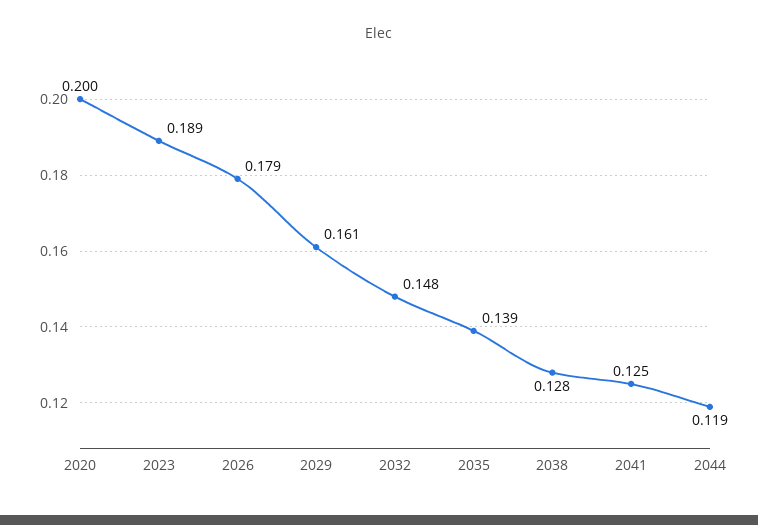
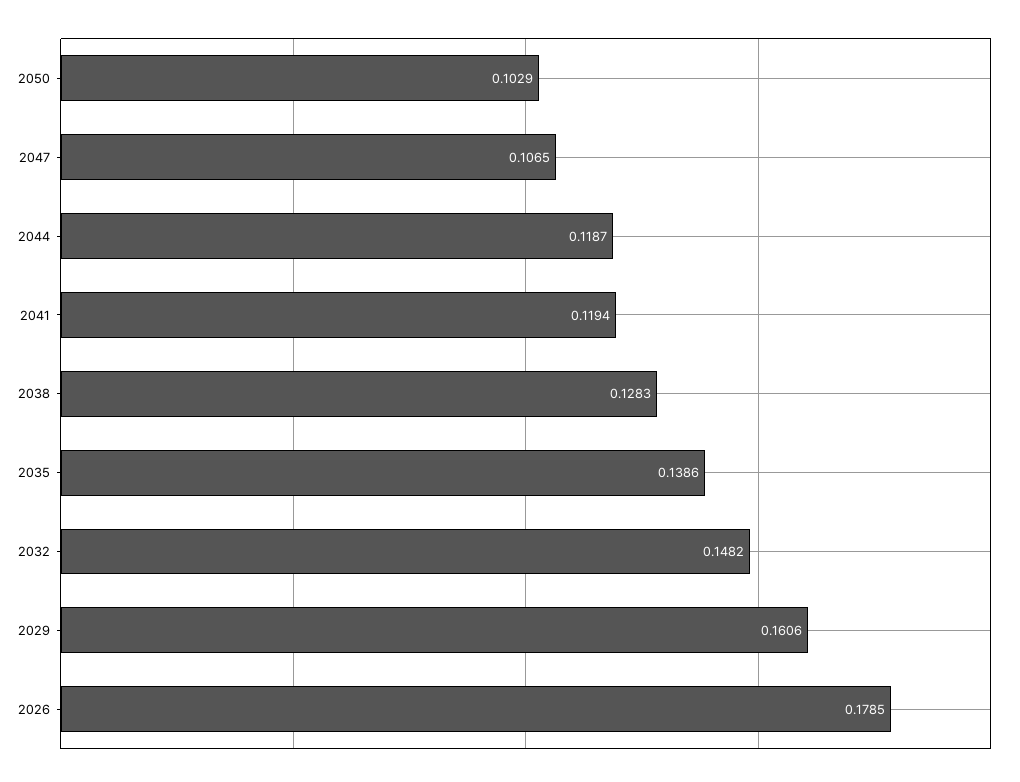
2020: 0.2 -> none
2023: 0.189 -> none
2041: 0.125 -> 0.1194
2050: none -> 0.1029
2047: none -> 0.1065

